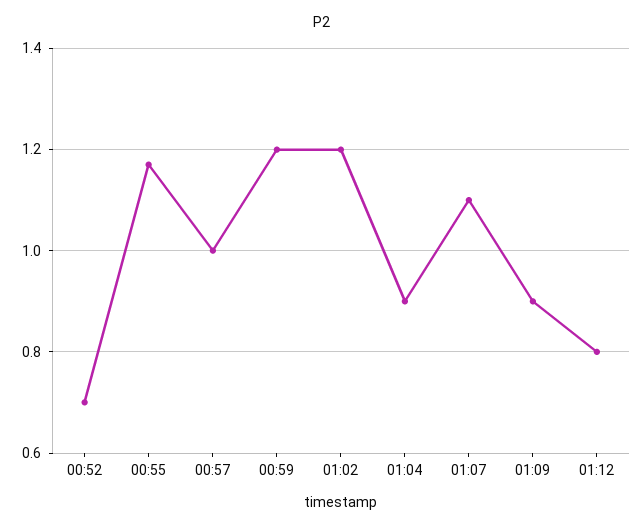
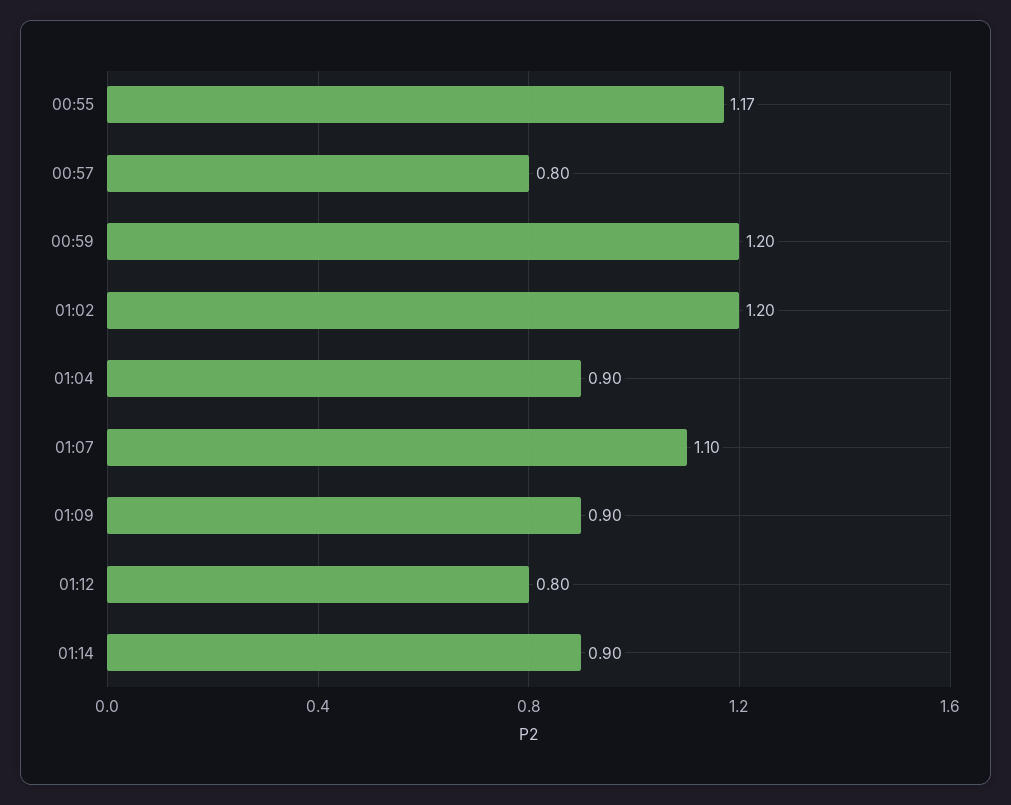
00:52: 0.7 -> none
00:57: 1 -> 0.8
01:14: none -> 0.9

